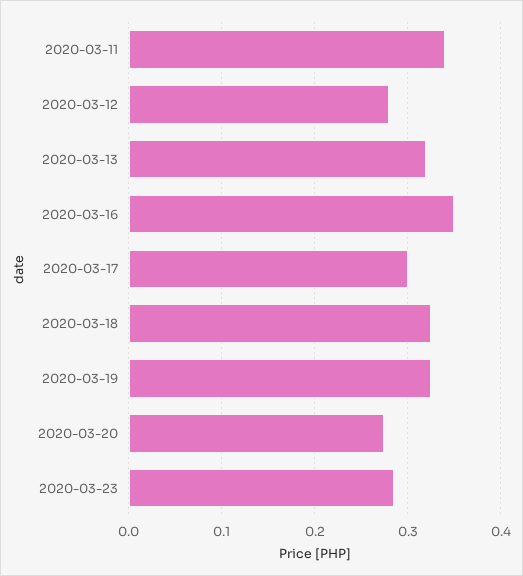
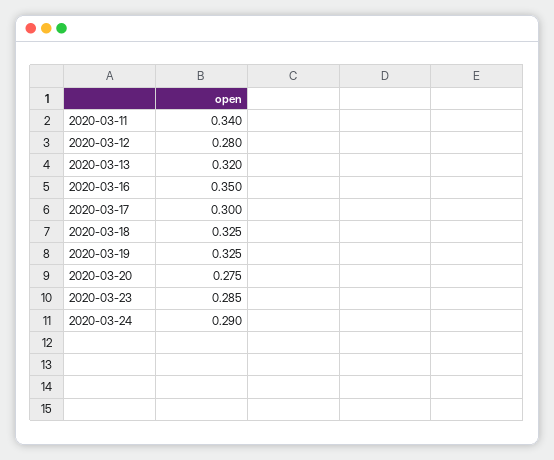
2020-03-24: none -> 0.29

